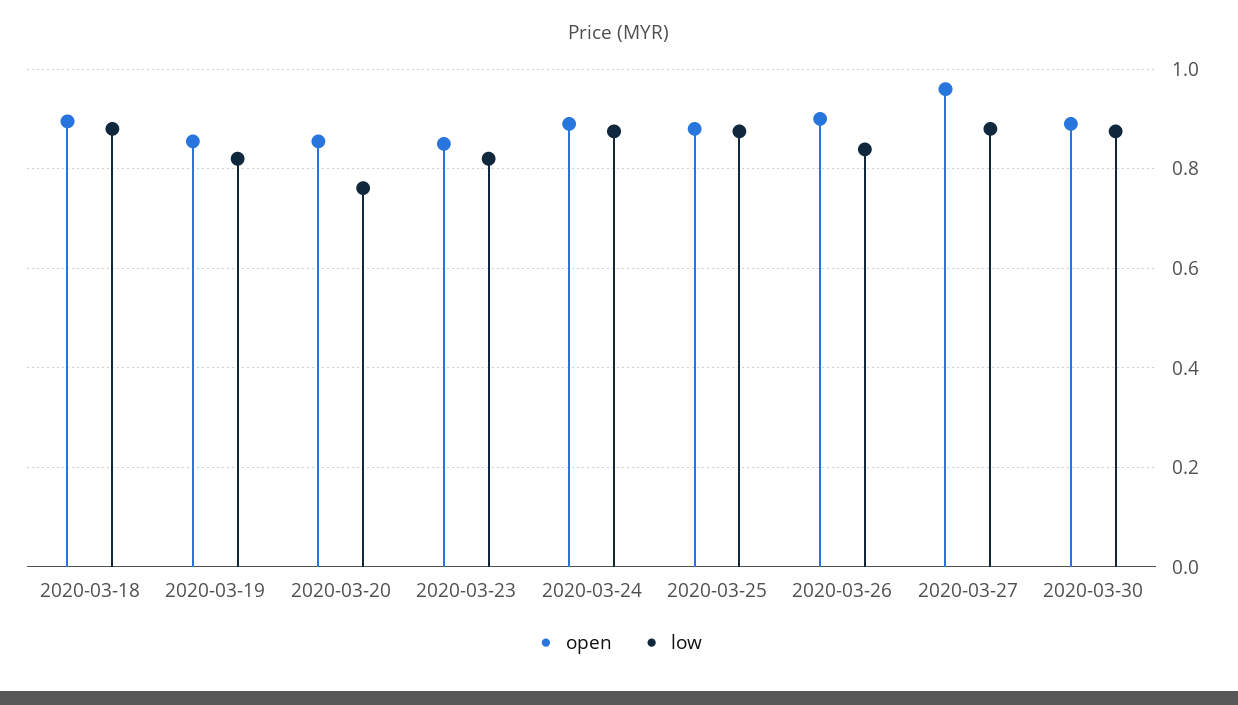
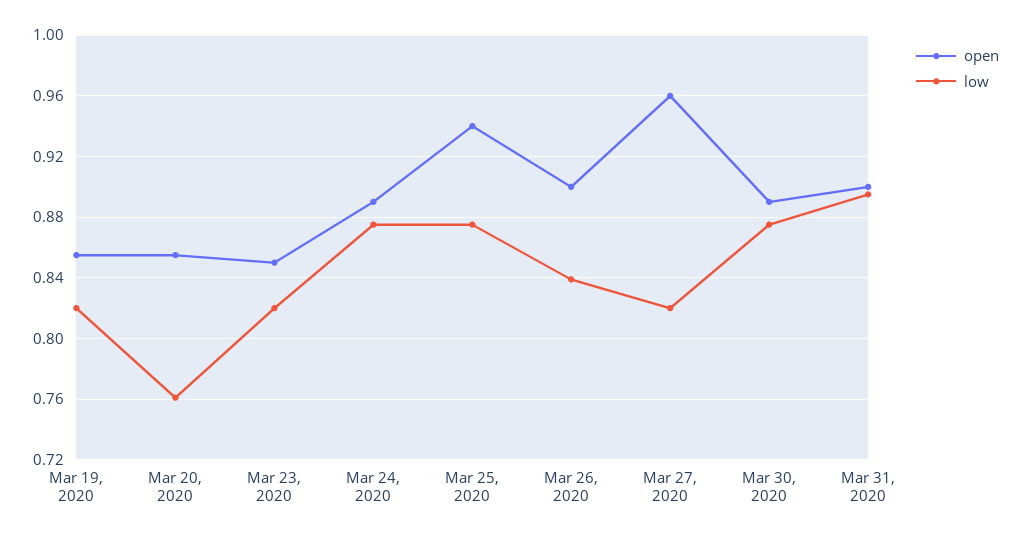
open, 2020-03-18: 0.9 -> none
low, 2020-03-18: 0.88 -> none
open, 2020-03-25: 0.88 -> 0.94
low, 2020-03-27: 0.88 -> 0.82
open, Mar 31, 2020: none -> 0.9
low, Mar 31, 2020: none -> 0.895

